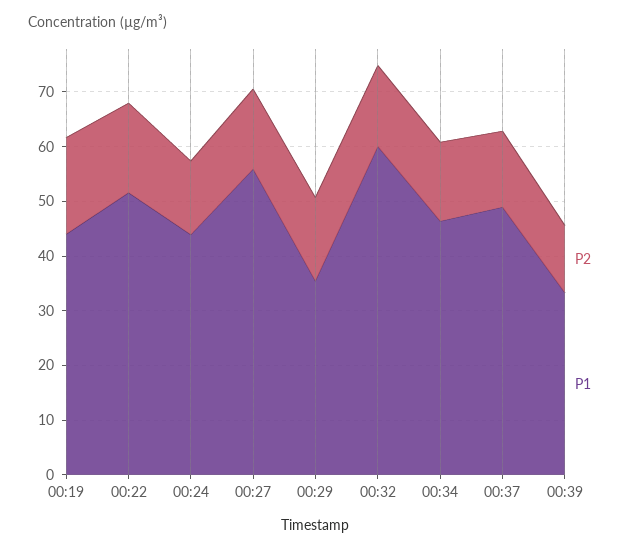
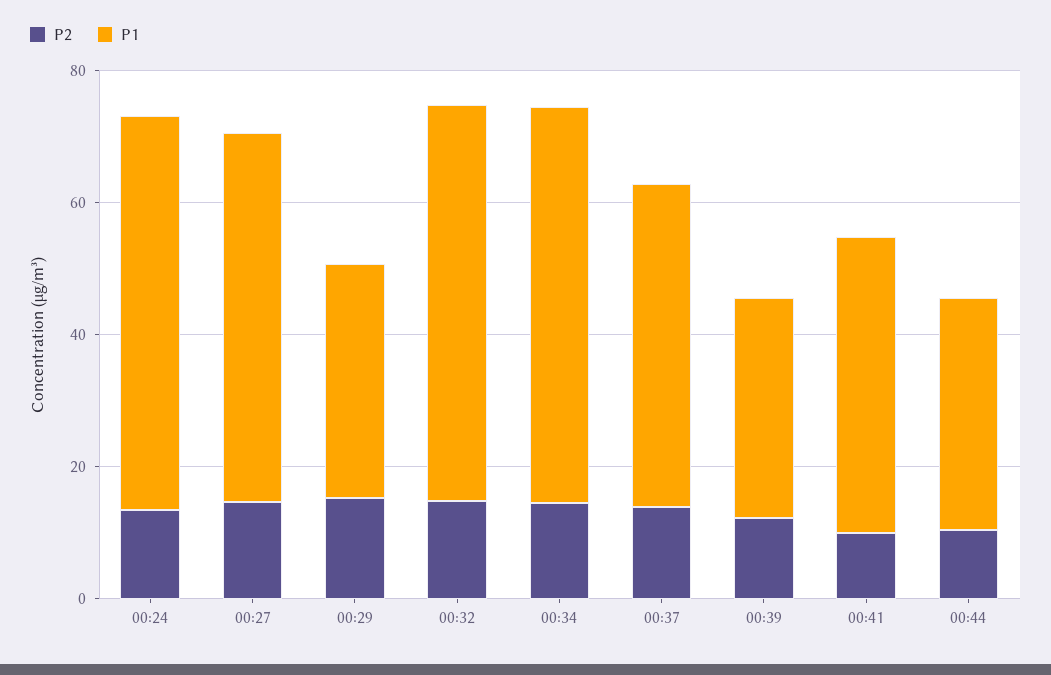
P2, 00:19: 18 -> none
P1, 00:19: 44 -> none
P2, 00:22: 16 -> none
P1, 00:22: 52 -> none
P1, 00:24: 44 -> 60
P1, 00:34: 46 -> 60
P2, 00:41: none -> 10
P1, 00:41: none -> 45
P2, 00:44: none -> 10
P1, 00:44: none -> 35

